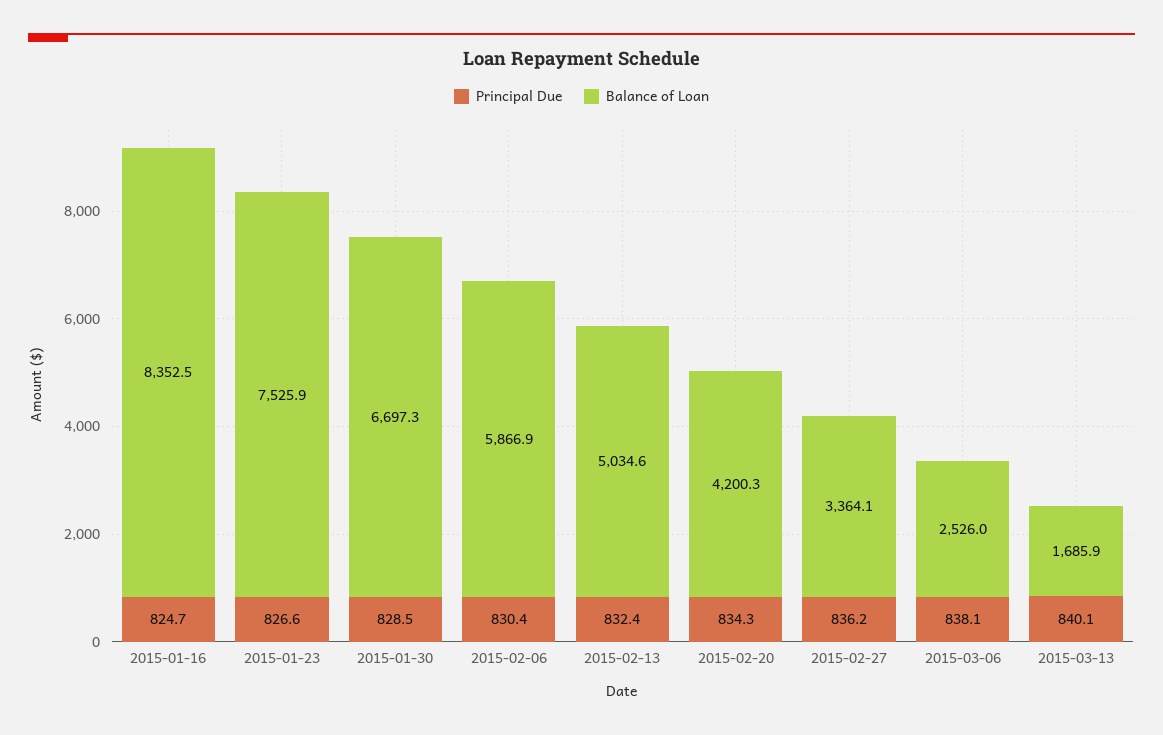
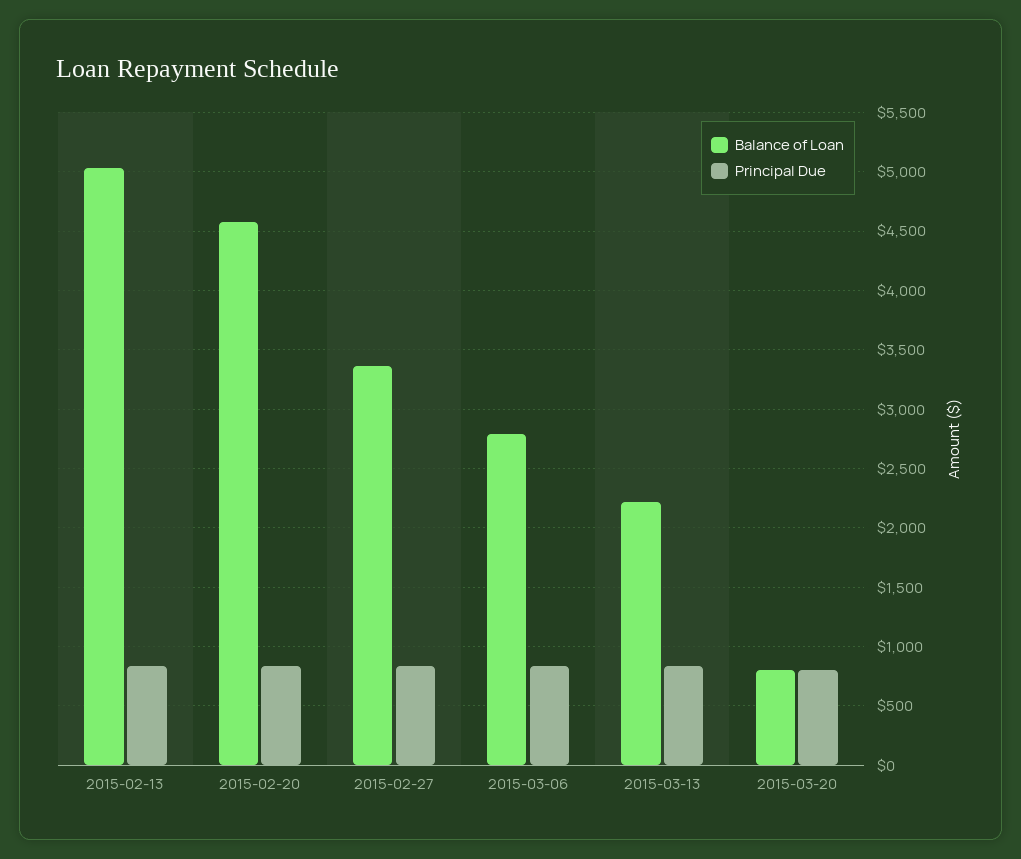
Principal Due, 2015-01-16: 824.7 -> none
Balance of Loan, 2015-01-16: 8352.5 -> none
Principal Due, 2015-01-23: 826.6 -> none
Balance of Loan, 2015-01-23: 7525.9 -> none
Principal Due, 2015-01-30: 828.5 -> none
Balance of Loan, 2015-01-30: 6697.3 -> none
Principal Due, 2015-02-06: 830.4 -> none
Balance of Loan, 2015-02-06: 5866.9 -> none
Balance of Loan, 2015-02-20: 4200.3 -> 4600
Balance of Loan, 2015-03-06: 2526 -> 2800
Balance of Loan, 2015-03-13: 1685.9 -> 2200
Balance of Loan, 2015-03-20: none -> 800
Principal Due, 2015-03-20: none -> 800

